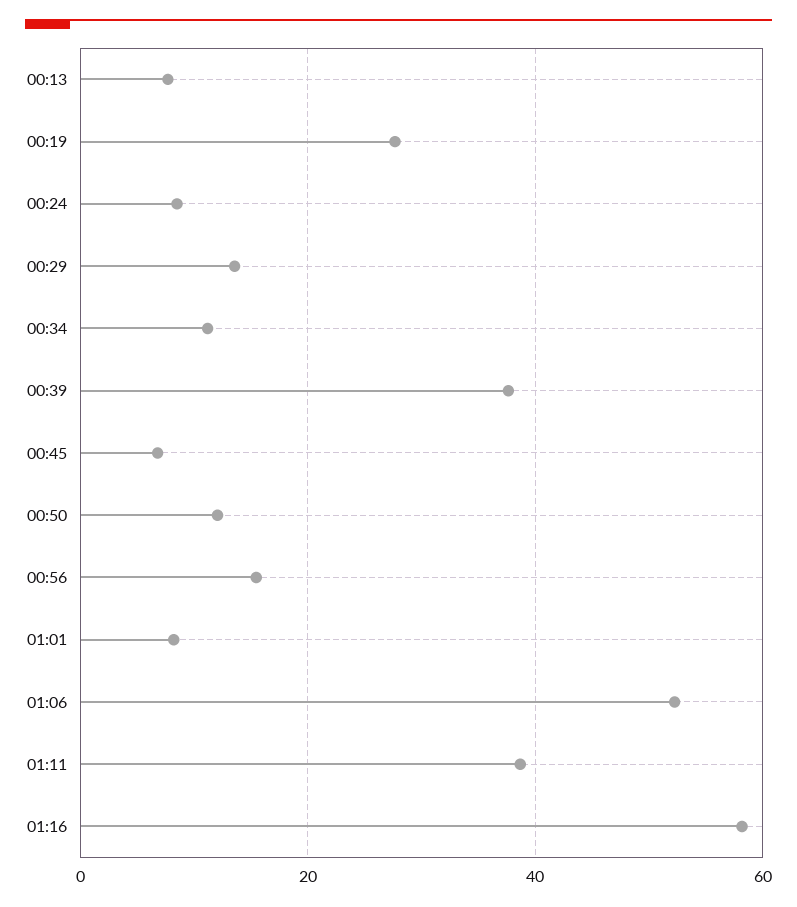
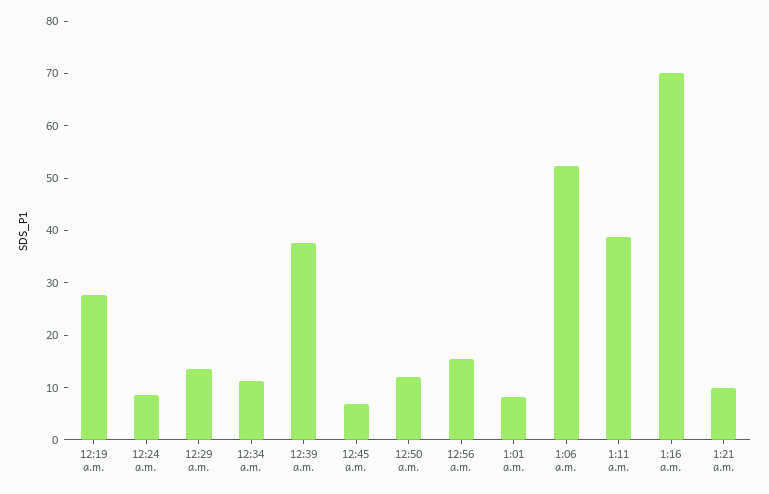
00:13: 8 -> none
01:16: 58 -> 70
1:21 a.m.: none -> 10

